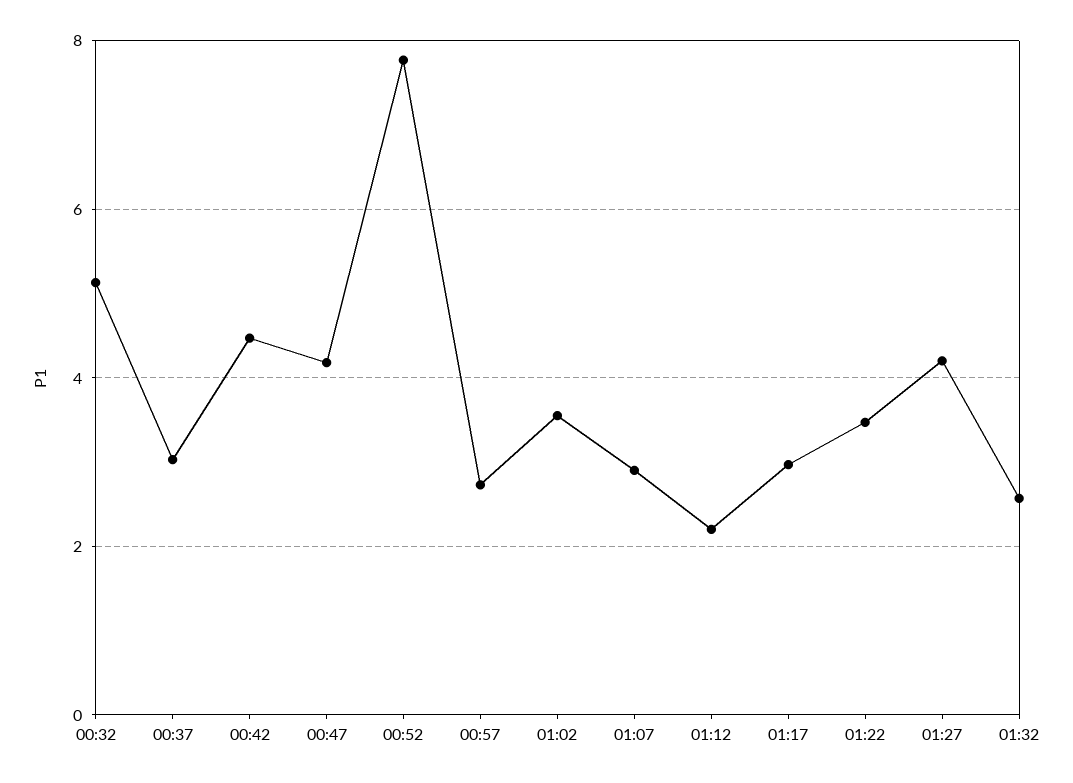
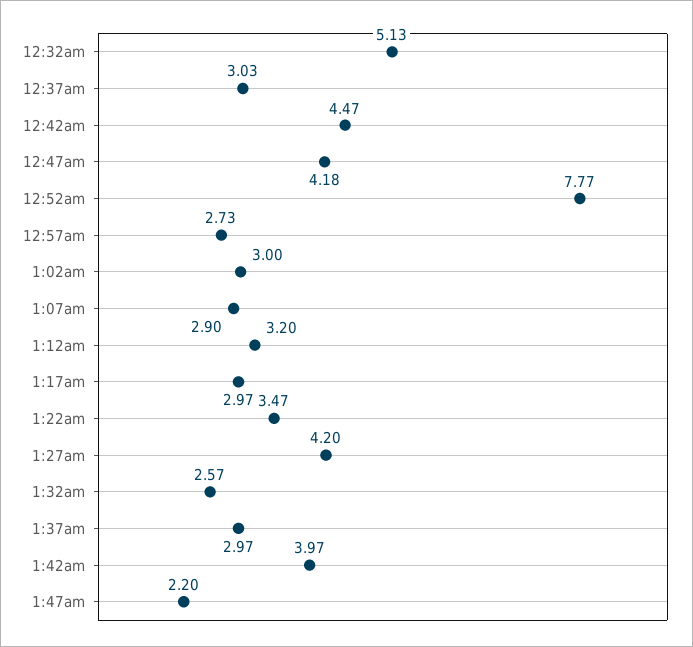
01:02: 3.6 -> 3
01:12: 2.2 -> 3.2
1:37am: none -> 2.97
1:42am: none -> 3.97
1:47am: none -> 2.2

